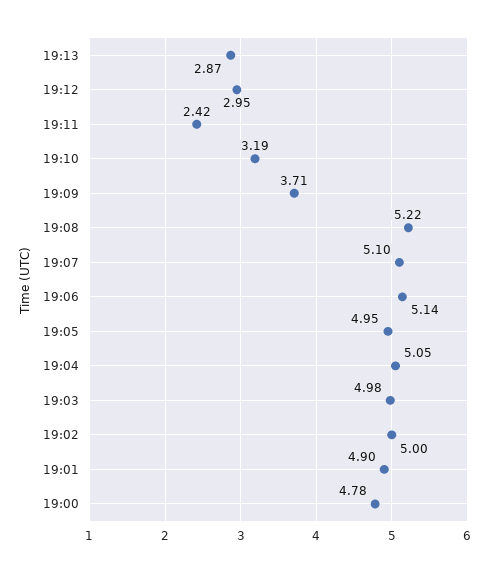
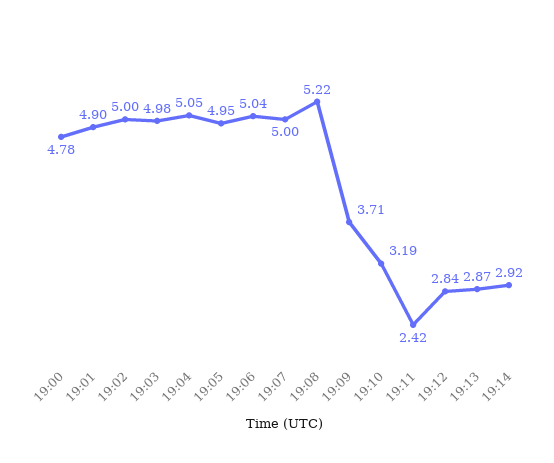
19:12: 2.95 -> 2.84
19:07: 5.1 -> 5
19:06: 5.14 -> 5.04
19:14: none -> 2.92

